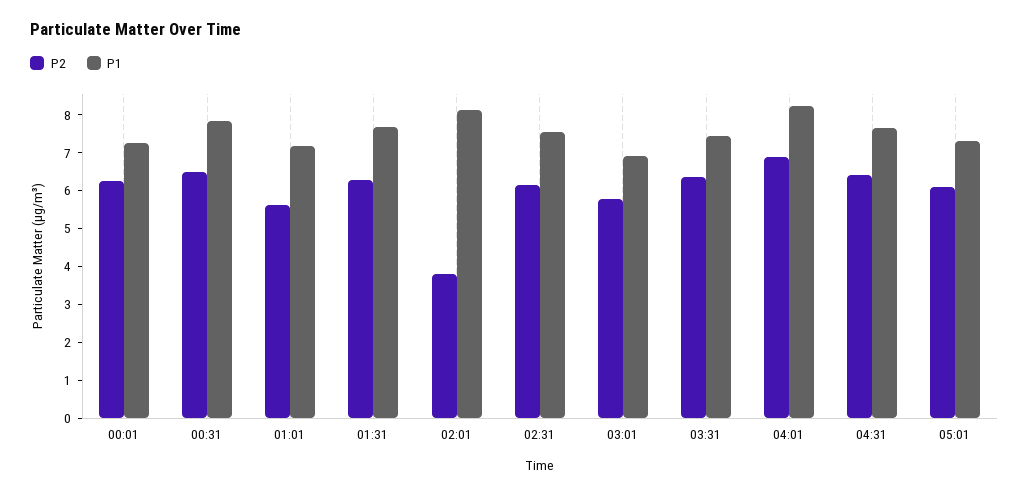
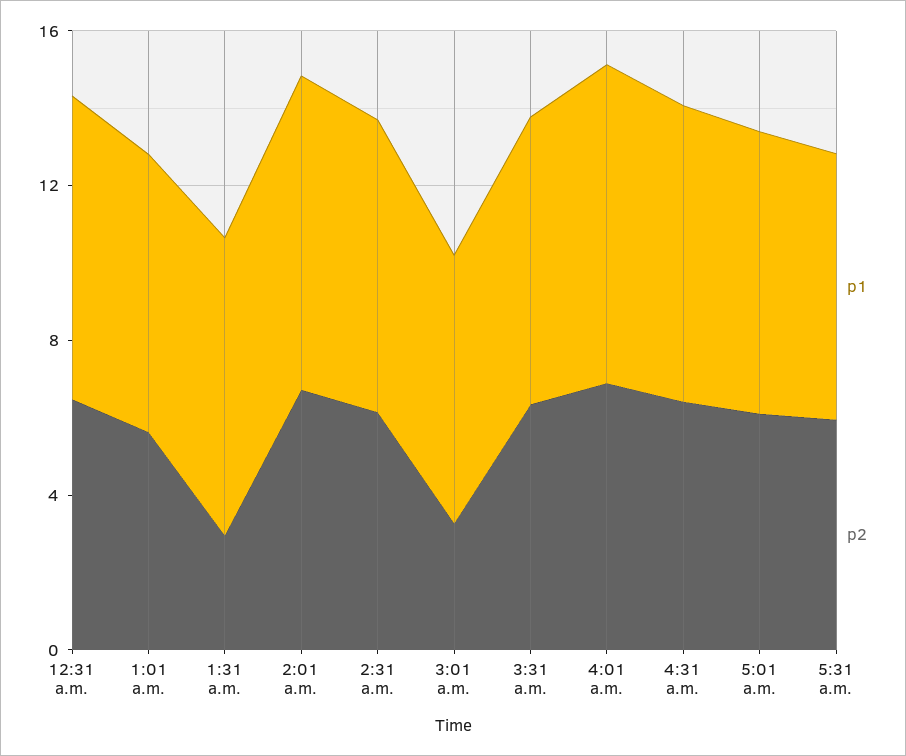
P2, 00:01: 6.25 -> none
P1, 00:01: 7.25 -> none
P2, 01:31: 6.25 -> 3
P2, 02:01: 3.75 -> 7
P2, 03:01: 5.75 -> 3
P1, 5:31 a.m.: none -> 7
P2, 5:31 a.m.: none -> 6

